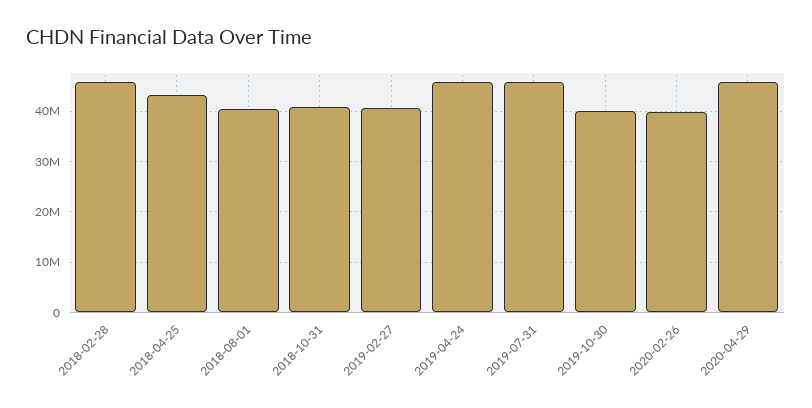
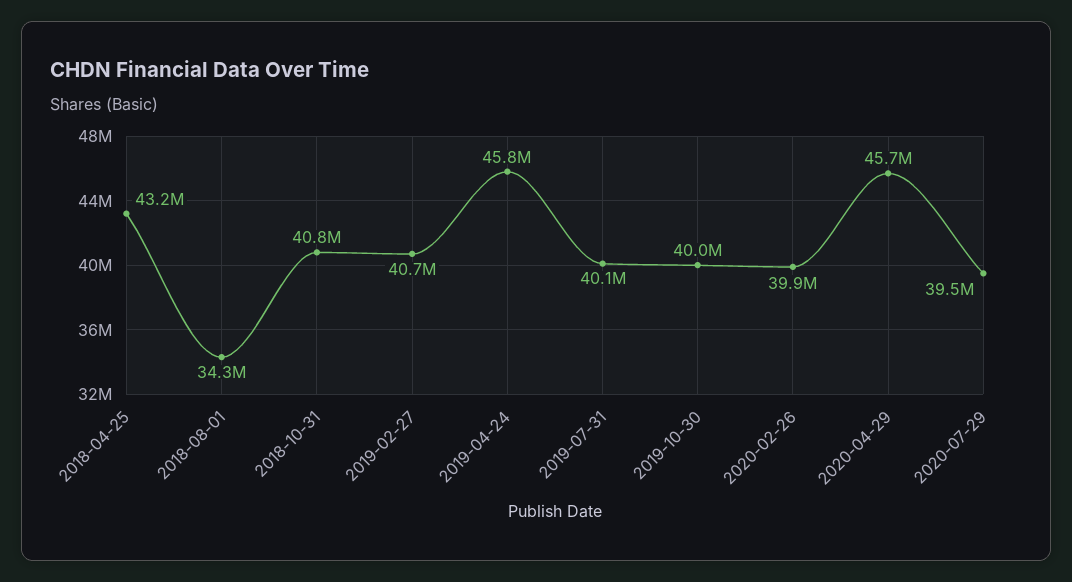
2018-02-28: 46000000 -> none
2018-08-01: 40000000 -> 34300000
2019-07-31: 46000000 -> 40100000
2020-07-29: none -> 39500000

